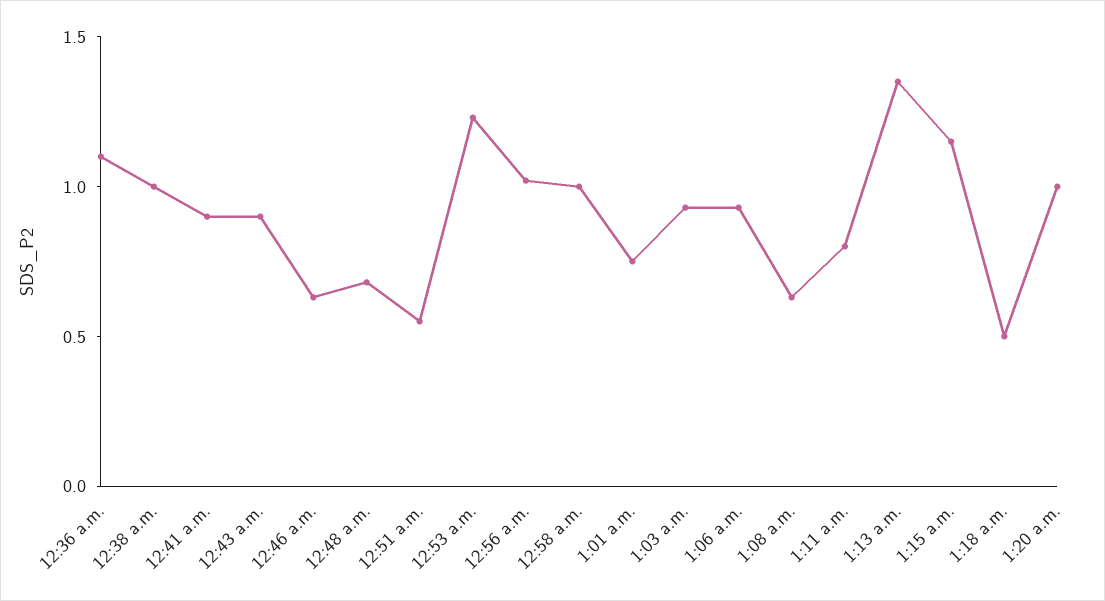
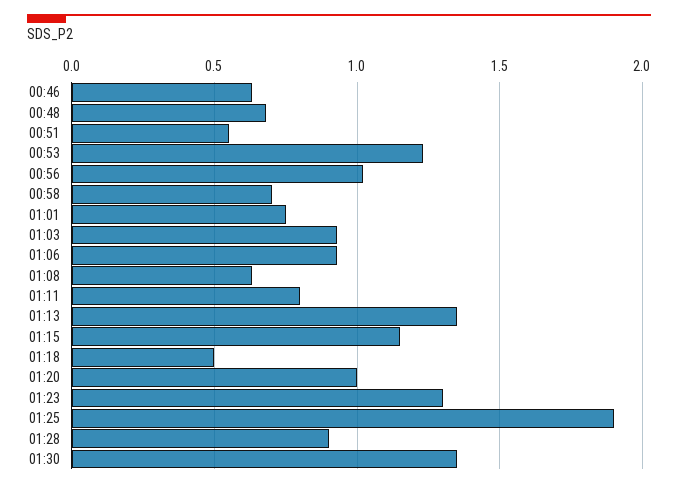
12:36 a.m.: 1.1 -> none
12:38 a.m.: 1 -> none
12:41 a.m.: 0.9 -> none
12:43 a.m.: 0.9 -> none
12:58 a.m.: 1 -> 0.7
01:23: none -> 1.3
01:25: none -> 1.9
01:28: none -> 0.9
01:30: none -> 1.35

